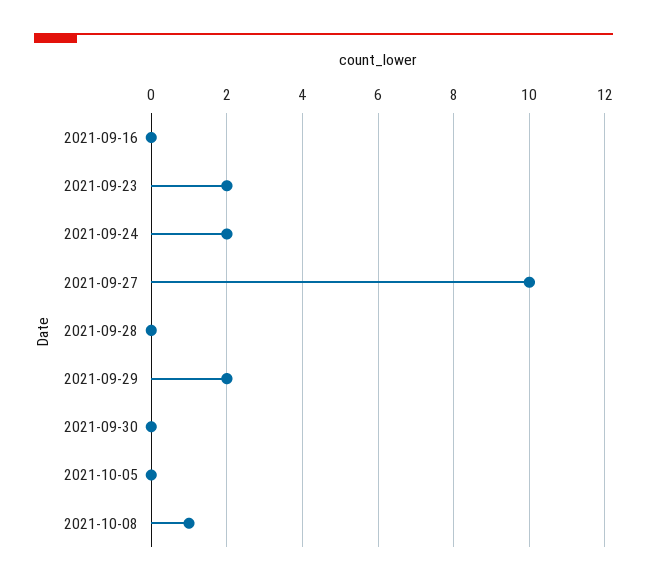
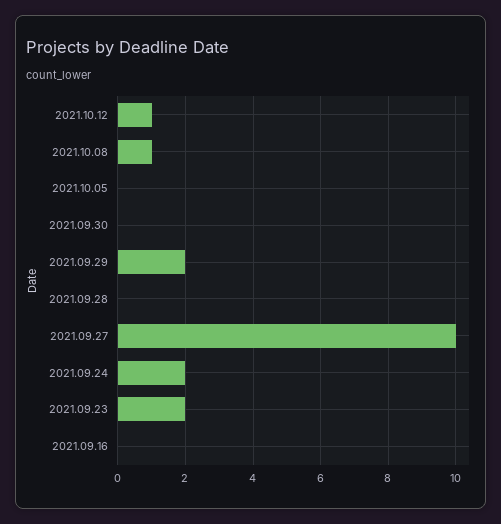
2021.10.12: none -> 1

